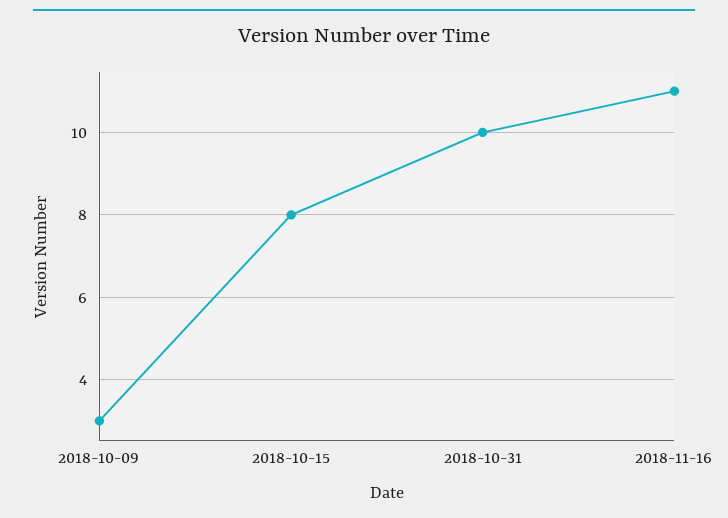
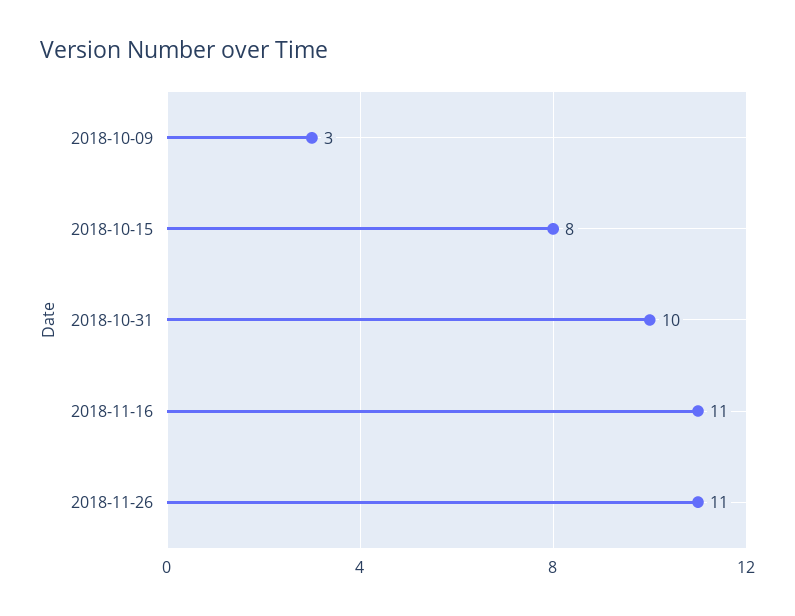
2018-11-26: none -> 11

